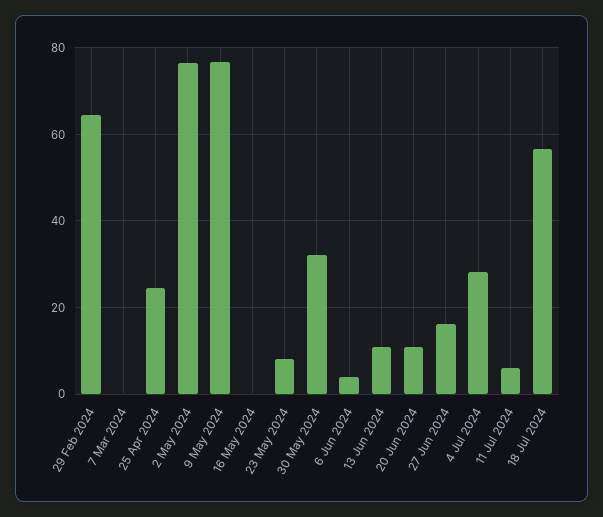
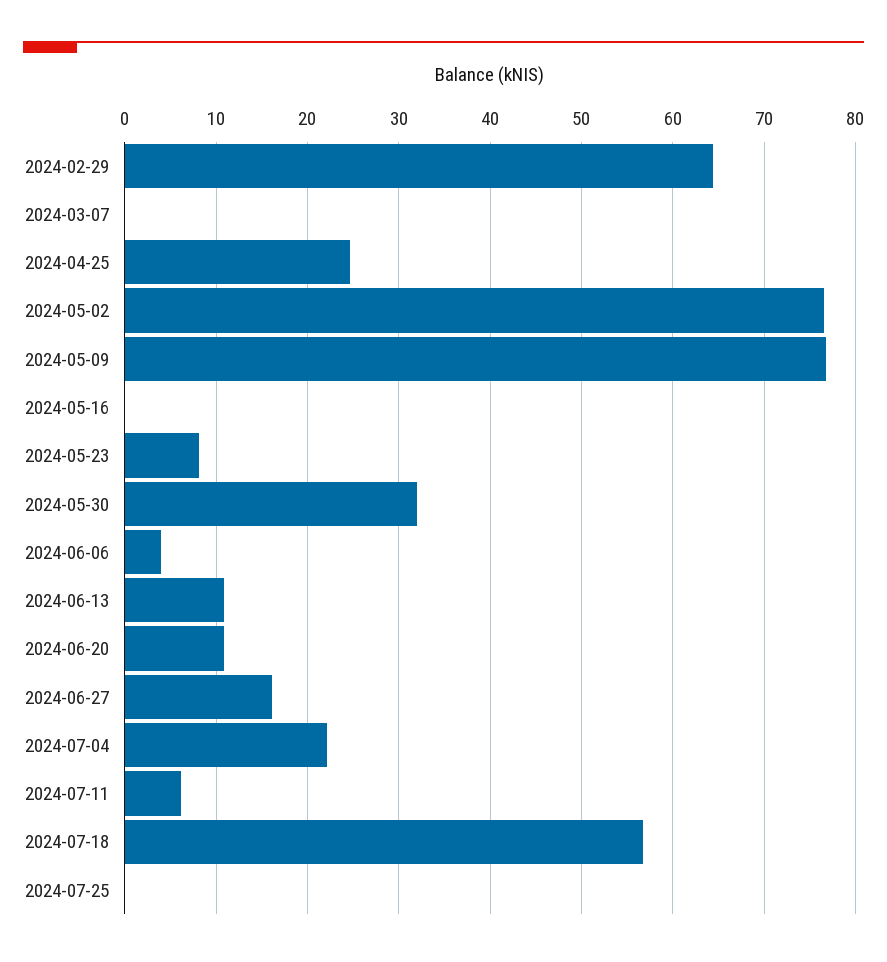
4 Jul 2024: 28 -> 22
2024-07-25: none -> 0

